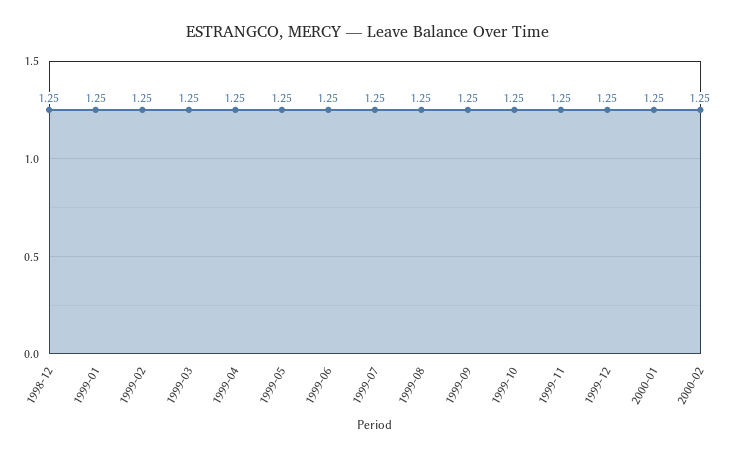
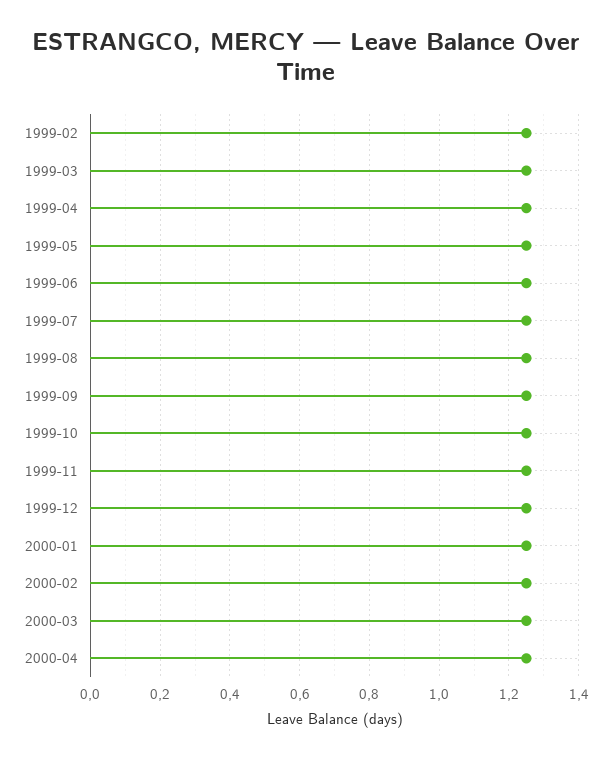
1998-12: 1.25 -> none
1999-01: 1.25 -> none
2000-03: none -> 1.25
2000-04: none -> 1.25

